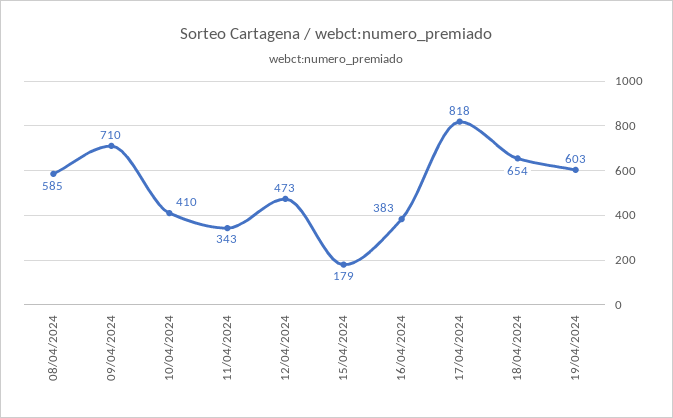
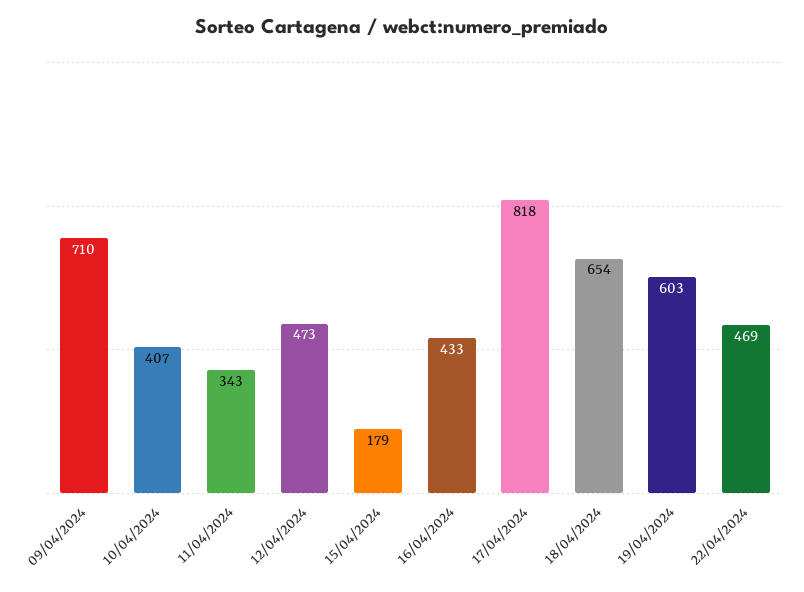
08/04/2024: 585 -> none
10/04/2024: 410 -> 407
16/04/2024: 383 -> 433
22/04/2024: none -> 469

